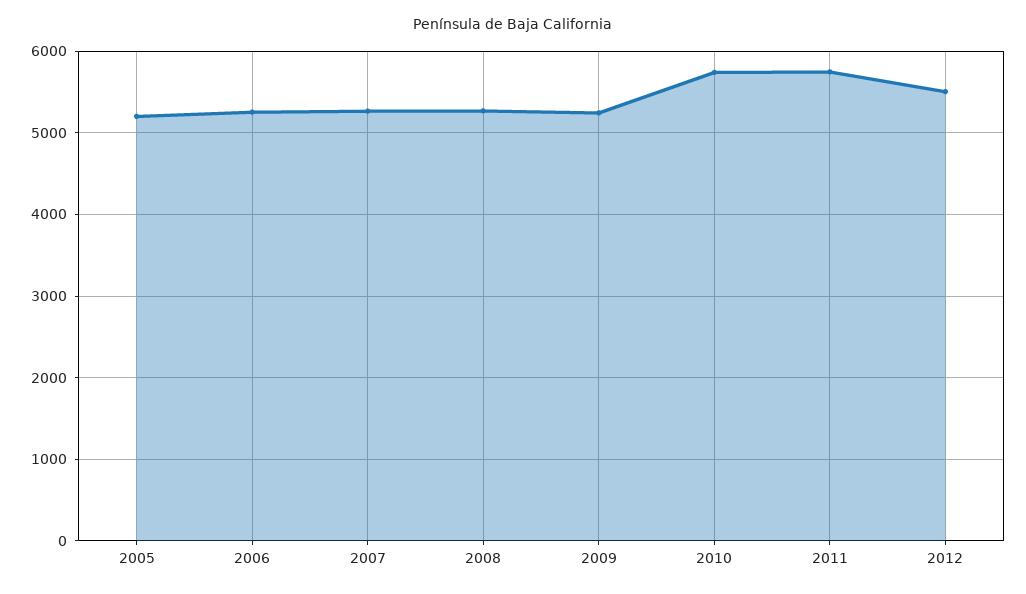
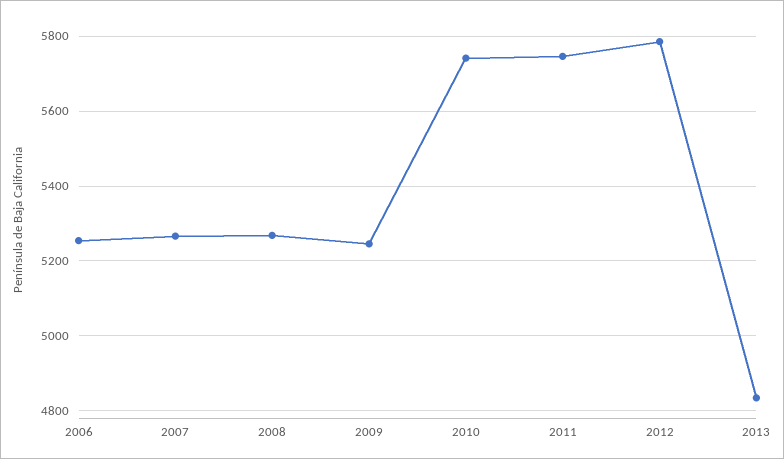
2005: 5200 -> none
2012: 5500 -> 5780
2013: none -> 4840

